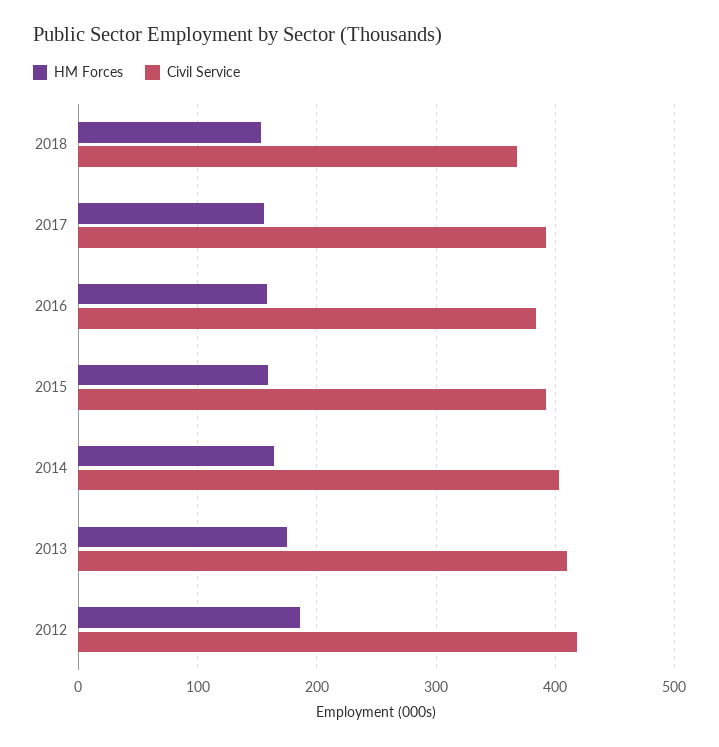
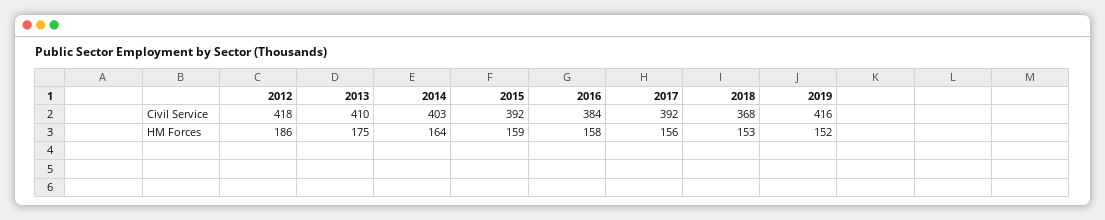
Civil Service, 2019: none -> 416
HM Forces, 2019: none -> 152

